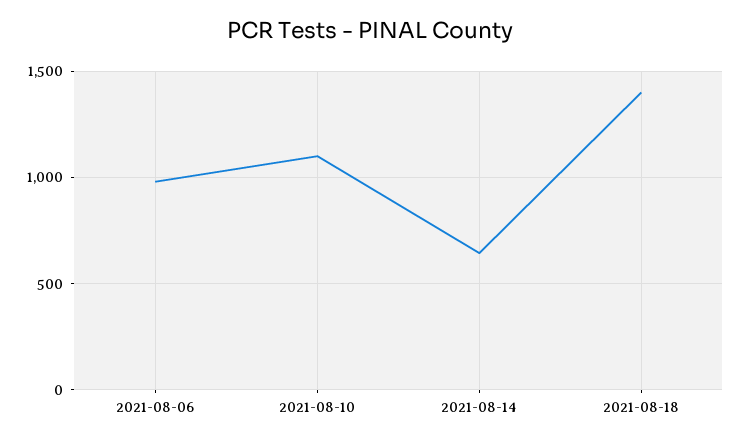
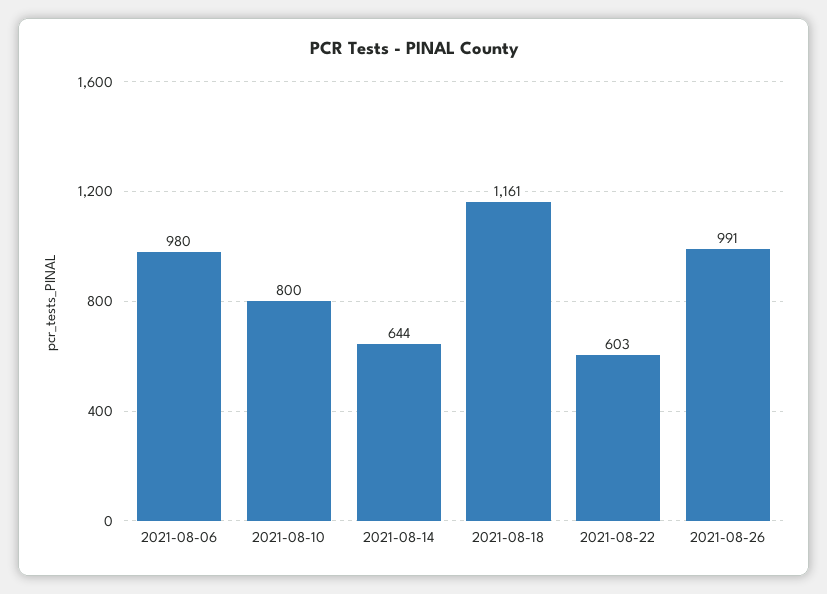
2021-08-10: 1100 -> 800
2021-08-18: 1400 -> 1161
2021-08-22: none -> 603
2021-08-26: none -> 991

